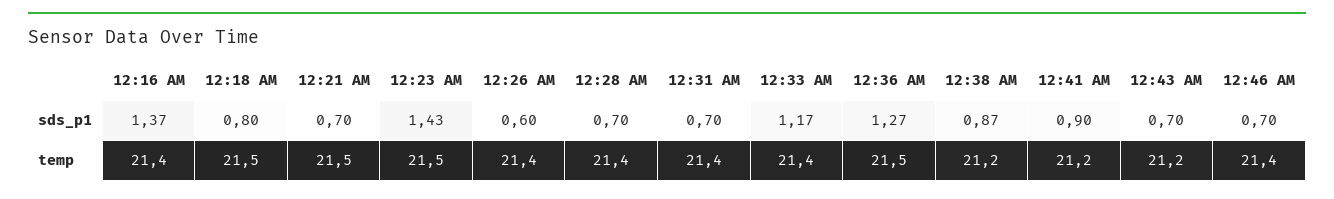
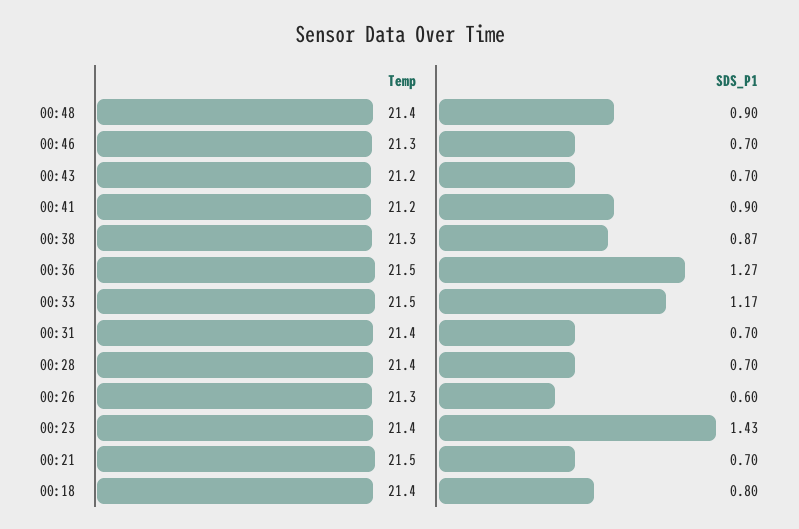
12:16 AM, sds_p1: 1.37 -> none
12:16 AM, temp: 21.4 -> none
12:18 AM, temp: 21.5 -> 21.4
12:23 AM, temp: 21.5 -> 21.4
12:26 AM, temp: 21.4 -> 21.3
12:33 AM, temp: 21.4 -> 21.5
12:38 AM, temp: 21.2 -> 21.3
12:46 AM, temp: 21.4 -> 21.3
00:48, temp: none -> 21.4
00:48, sds_p1: none -> 0.9

